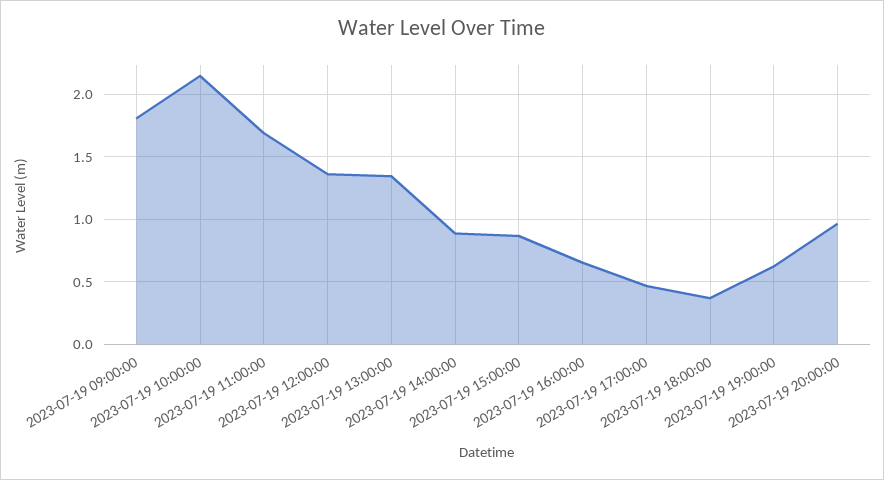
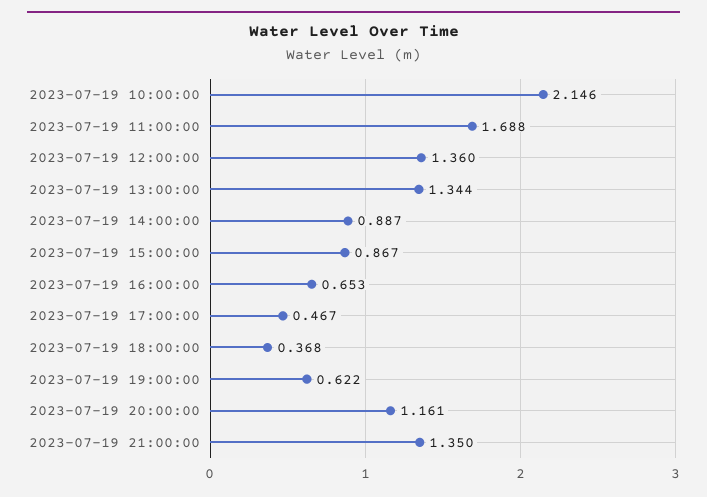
2023-07-19 09:00:00: 1.8 -> none
2023-07-19 20:00:00: 0.95 -> 1.161
2023-07-19 21:00:00: none -> 1.35

